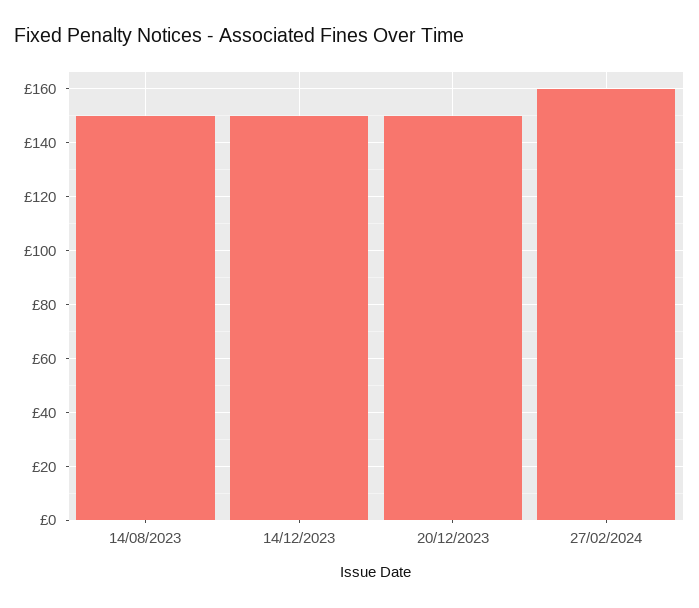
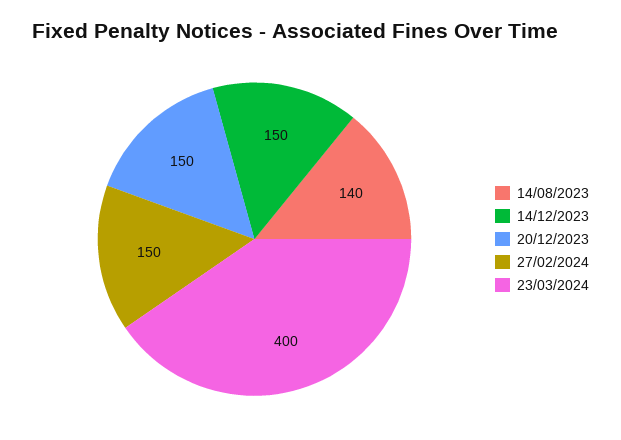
14/08/2023: 150 -> 140
27/02/2024: 160 -> 150
23/03/2024: none -> 400

